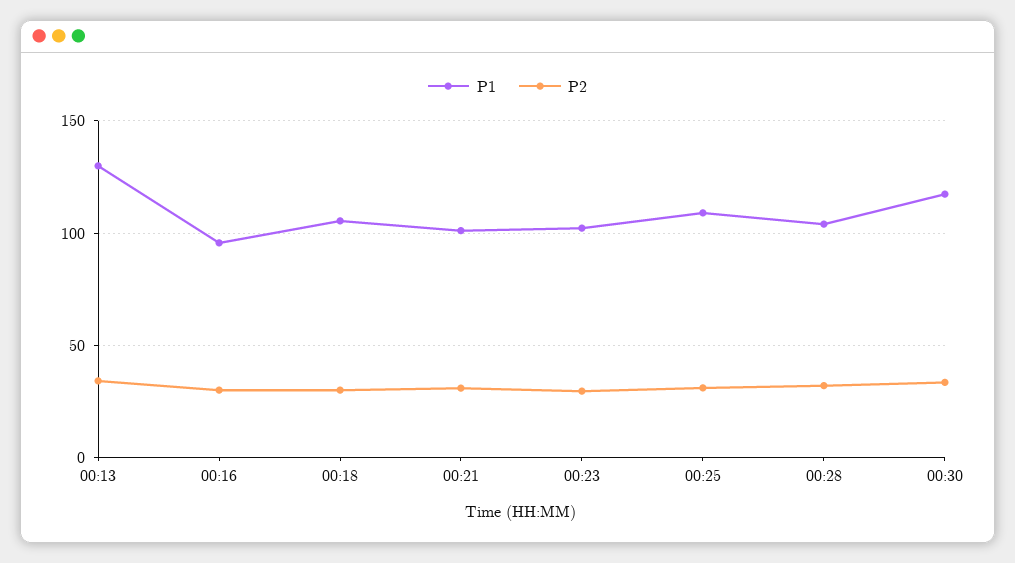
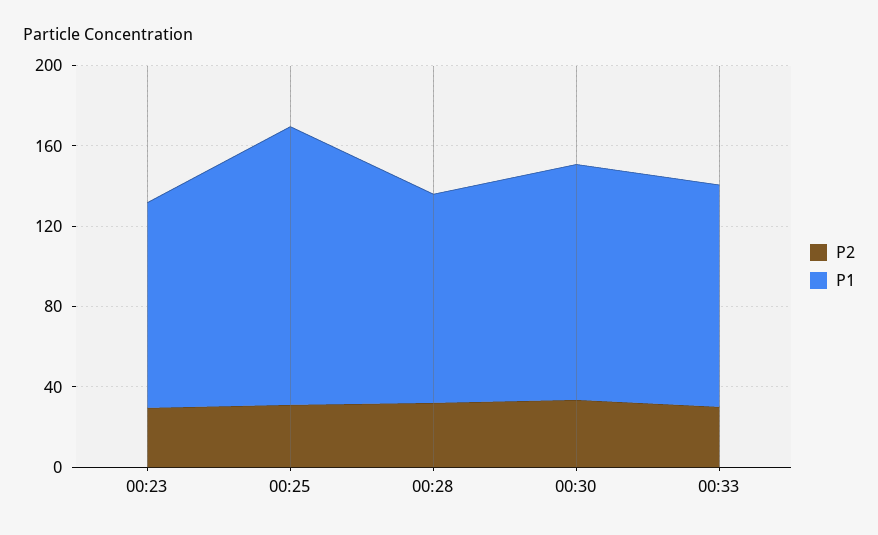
P1, 00:13: 130 -> none
P2, 00:13: 35 -> none
P1, 00:16: 95 -> none
P2, 00:16: 30 -> none
P1, 00:18: 105 -> none
P2, 00:18: 30 -> none
P1, 00:21: 100 -> none
P2, 00:21: 30 -> none
P1, 00:25: 110 -> 140
P2, 00:33: none -> 30
P1, 00:33: none -> 110

